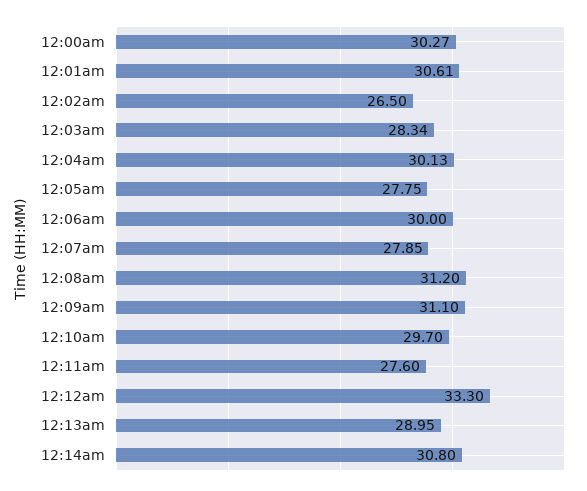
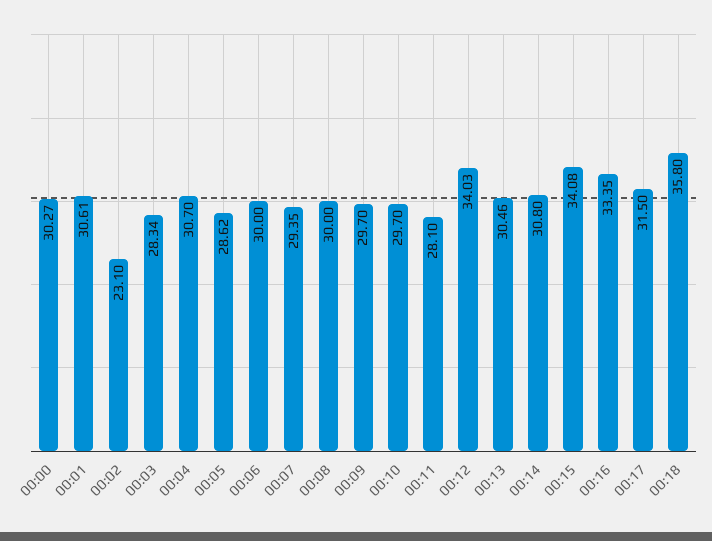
12:02am: 26.5 -> 23.1
12:04am: 30.13 -> 30.7
12:05am: 27.75 -> 28.62
12:07am: 27.85 -> 29.35
12:08am: 31.2 -> 30
12:09am: 31.1 -> 29.7
12:11am: 27.6 -> 28.1
12:12am: 33.3 -> 34.03
12:13am: 28.95 -> 30.46
00:15: none -> 34.08
00:16: none -> 33.35
00:17: none -> 31.5
00:18: none -> 35.8

